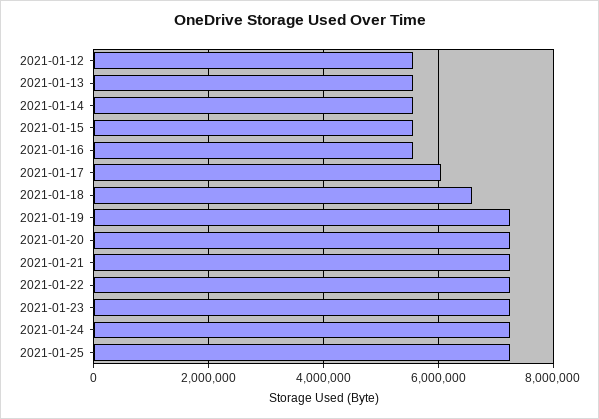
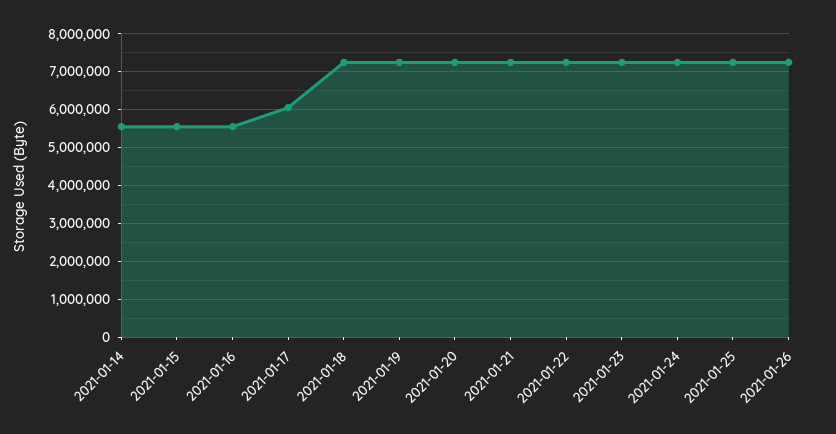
2021-01-12: 5600000 -> none
2021-01-13: 5600000 -> none
2021-01-18: 6600000 -> 7200000
2021-01-26: none -> 7200000

